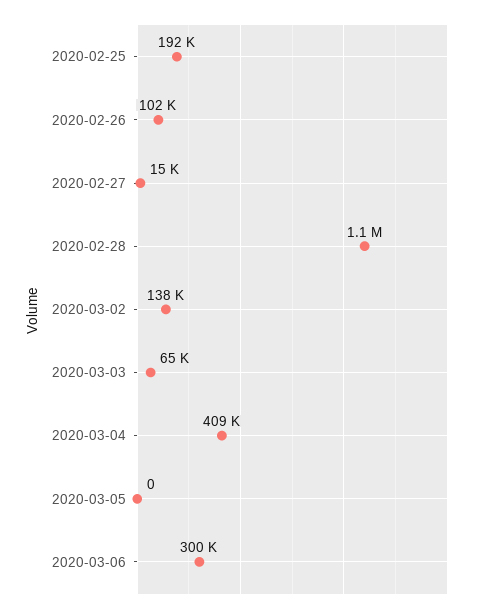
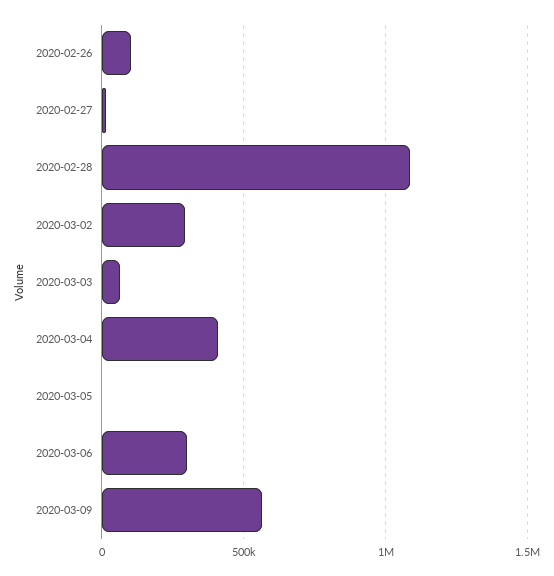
2020-02-25: 192000 -> none
2020-03-02: 138000 -> 300000
2020-03-09: none -> 550000

